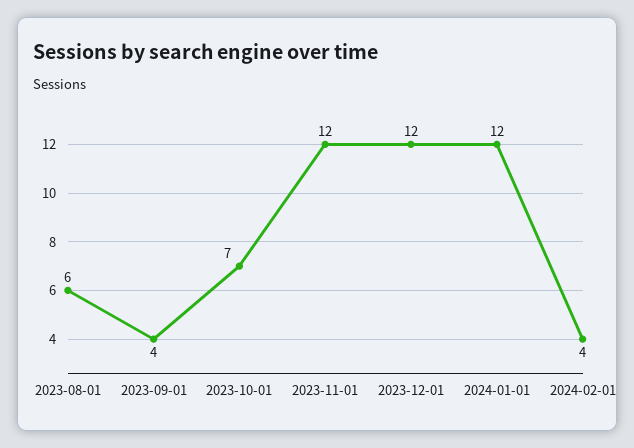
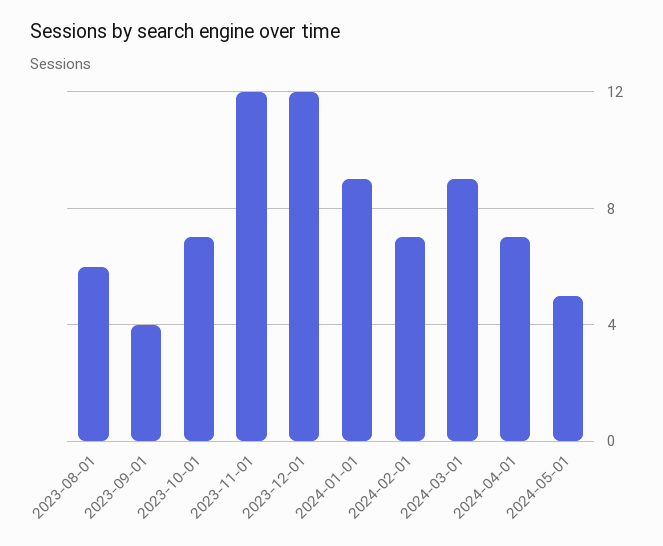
2024-01-01: 12 -> 9
2024-02-01: 4 -> 7
2024-03-01: none -> 9
2024-04-01: none -> 7
2024-05-01: none -> 5

